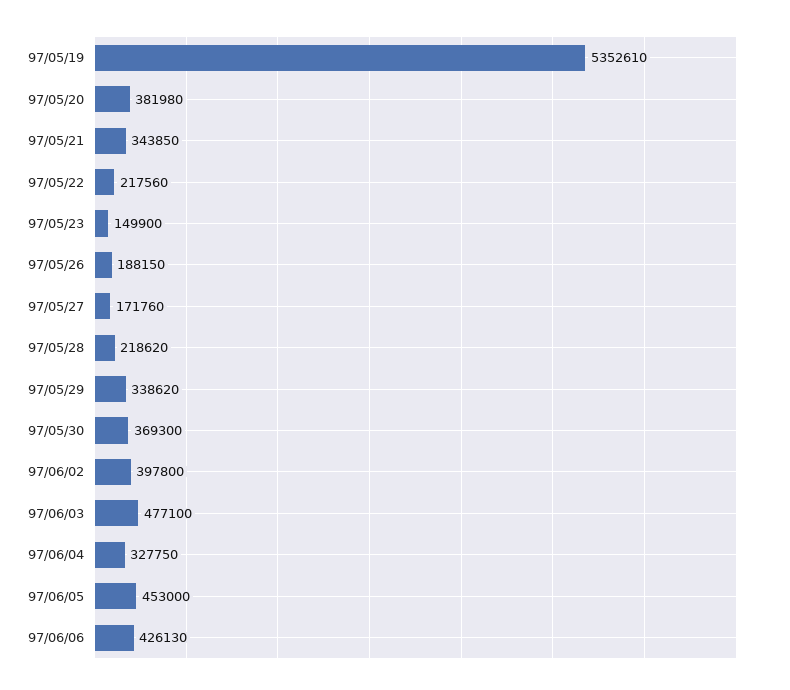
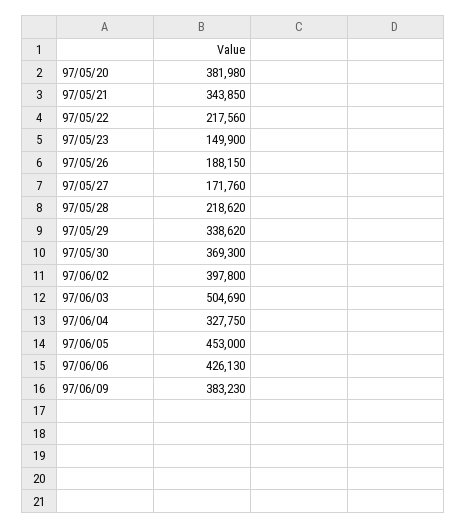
97/05/19: 5352610 -> none
97/06/03: 477100 -> 504690
97/06/09: none -> 383230

